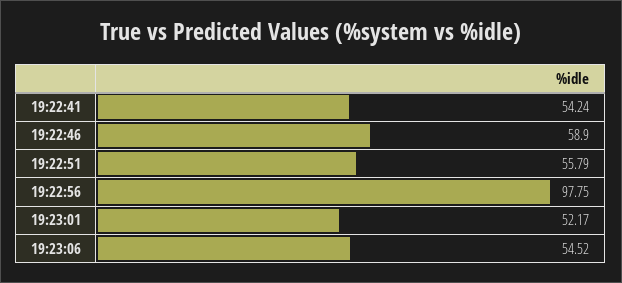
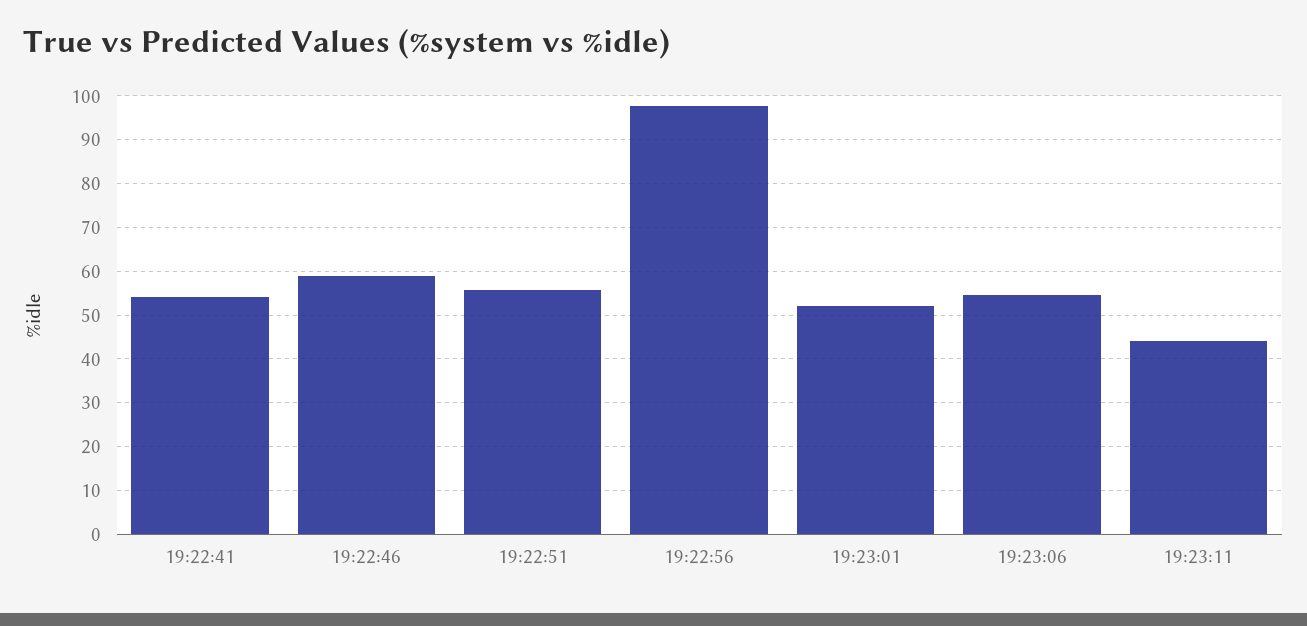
19:23:11: none -> 44

